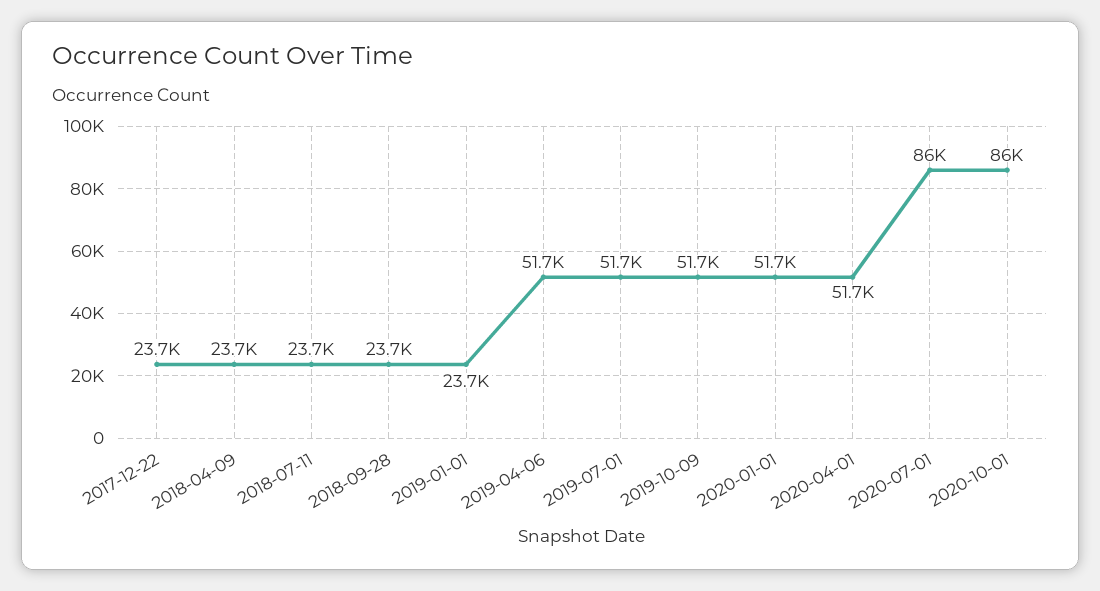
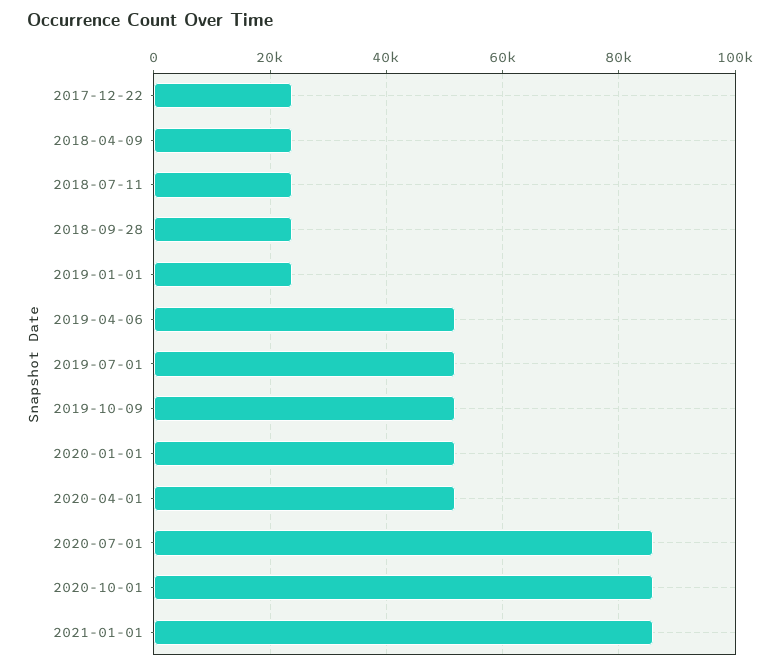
2021-01-01: none -> 86000

